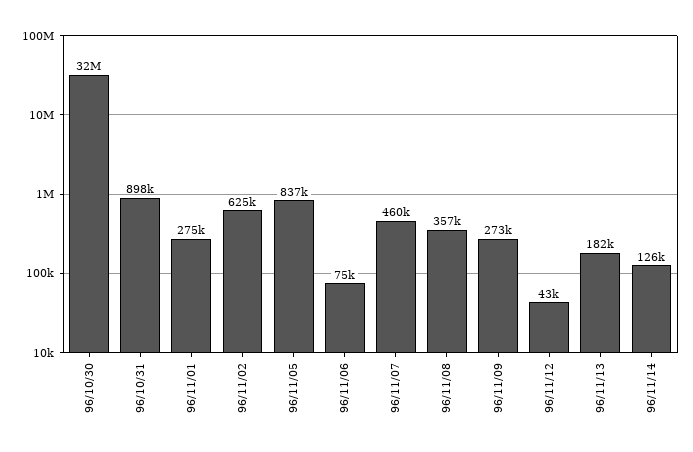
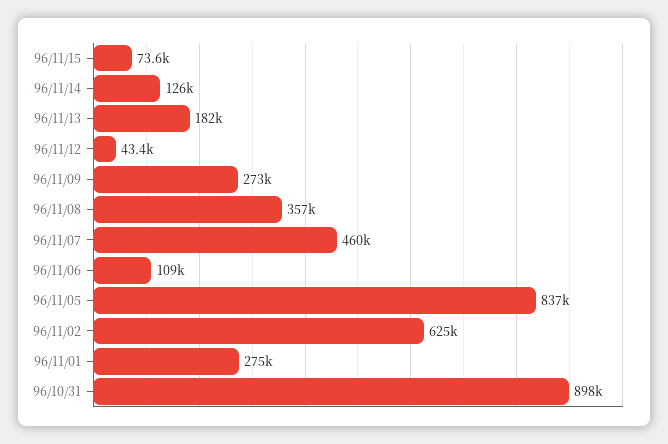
96/10/30: 32000000 -> none
96/11/06: 75000 -> 109000
96/11/15: none -> 73600

